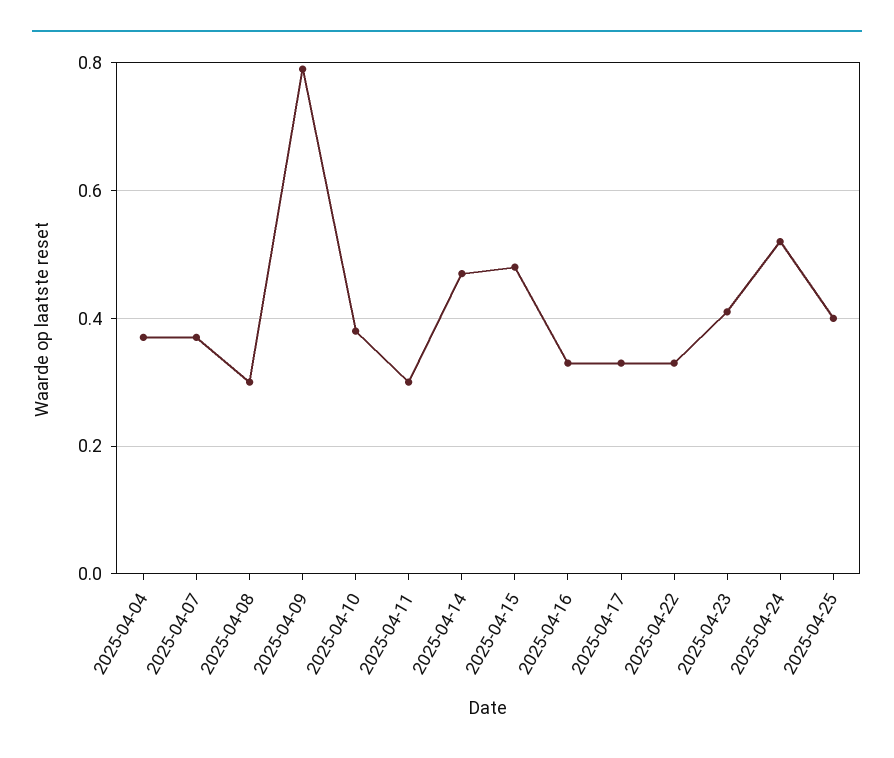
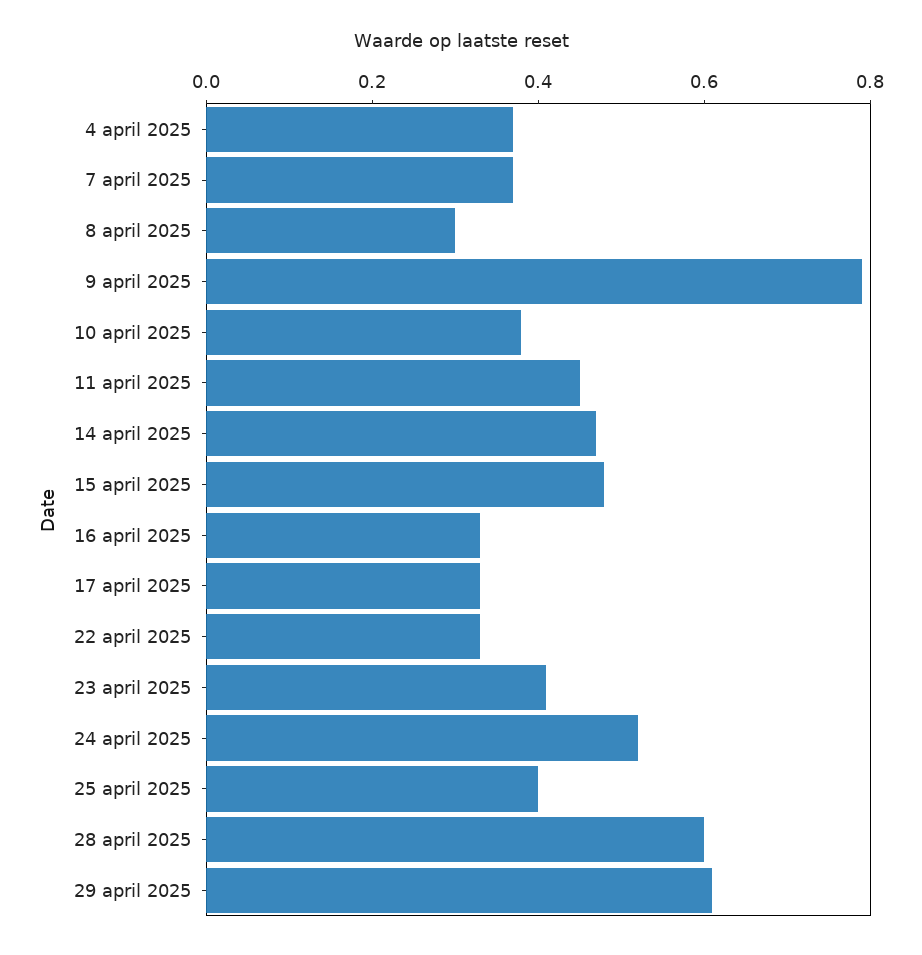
2025-04-11: 0.3 -> 0.45
28 april 2025: none -> 0.6
29 april 2025: none -> 0.6

